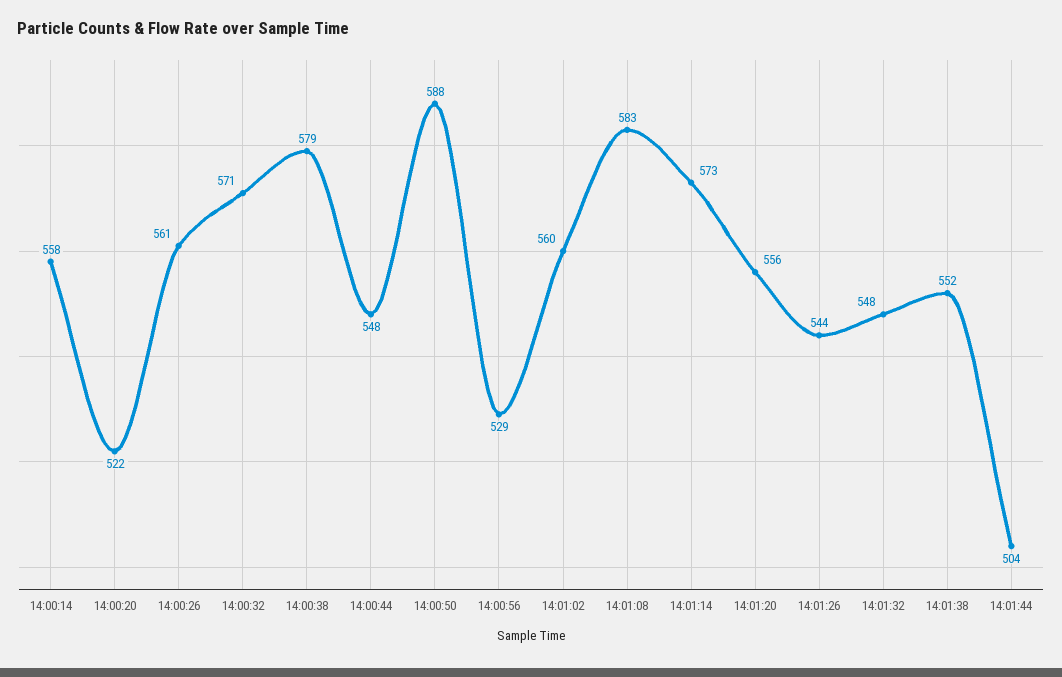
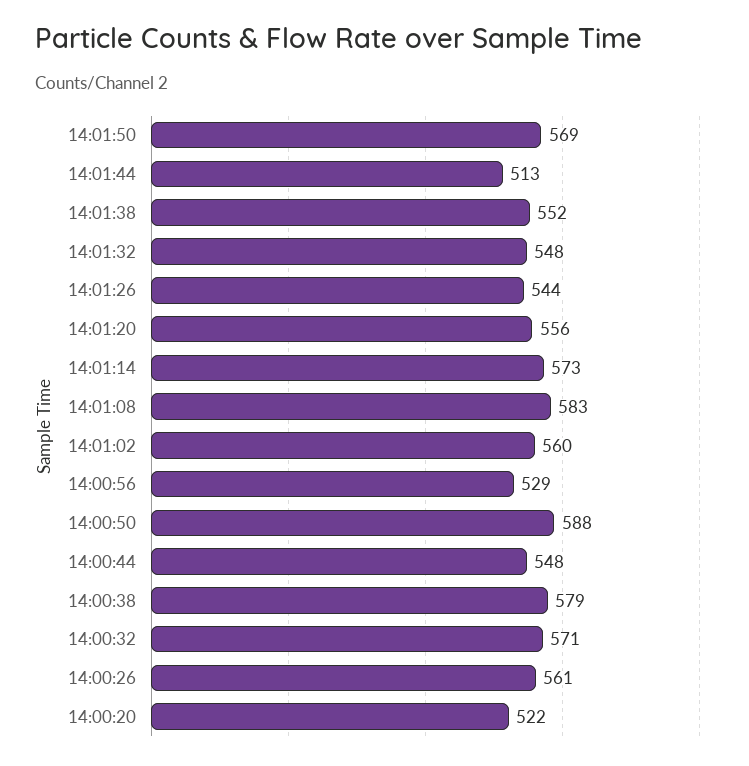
14:00:14: 558 -> none
14:01:44: 504 -> 513
14:01:50: none -> 569

